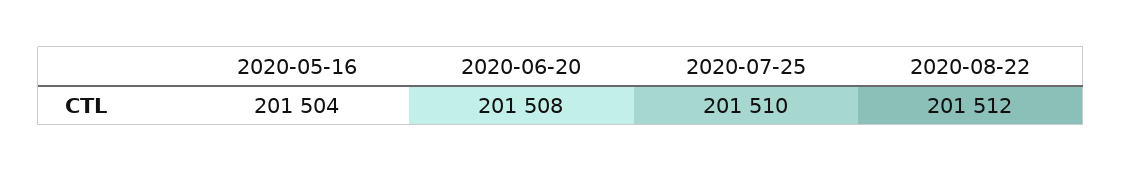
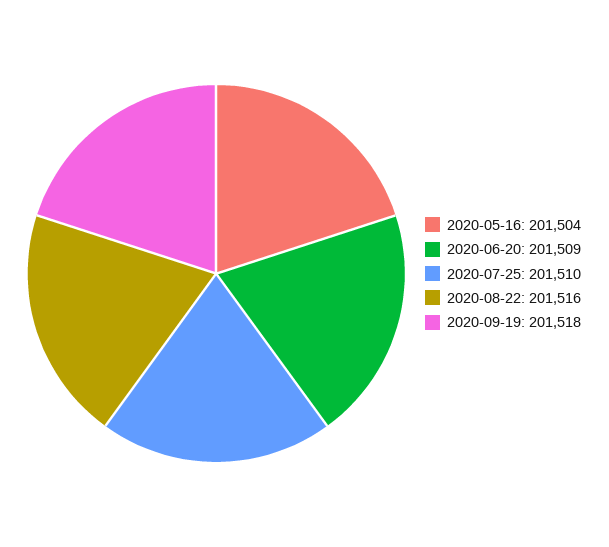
2020-06-20: 201508 -> 201509
2020-08-22: 201512 -> 201516
2020-09-19: none -> 201518

